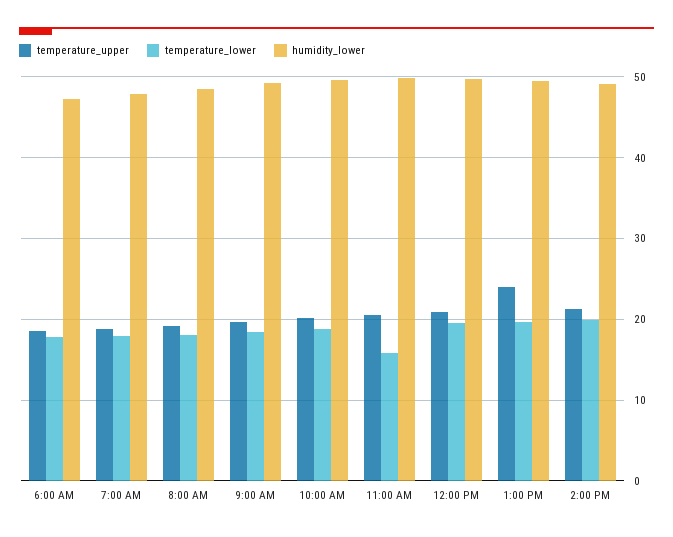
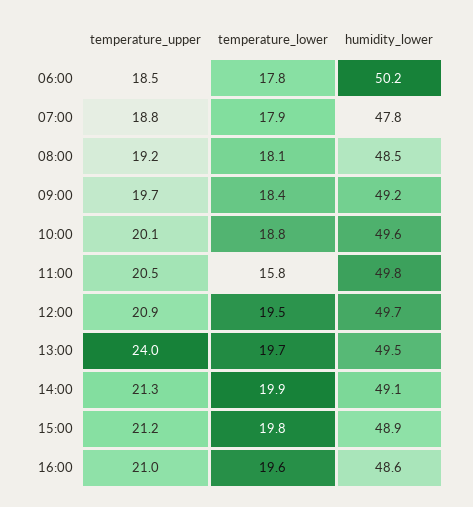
humidity_lower, 6:00 AM: 47 -> 50.2
temperature_upper, 15:00: none -> 21.2
temperature_lower, 15:00: none -> 19.8
humidity_lower, 15:00: none -> 48.9
temperature_upper, 16:00: none -> 21
temperature_lower, 16:00: none -> 19.6
humidity_lower, 16:00: none -> 48.6

